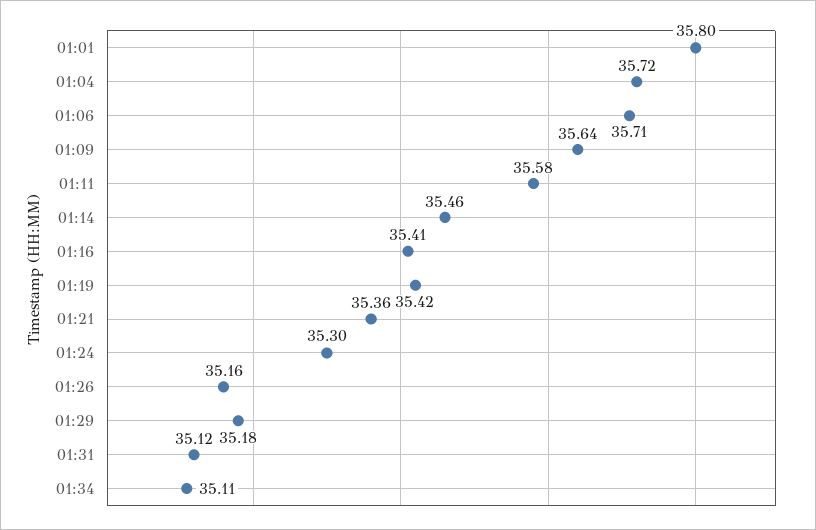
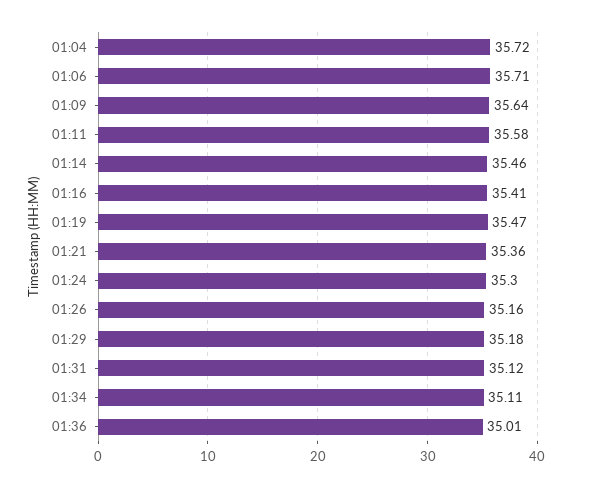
01:01: 35.8 -> none
01:19: 35.42 -> 35.47
01:36: none -> 35.01

